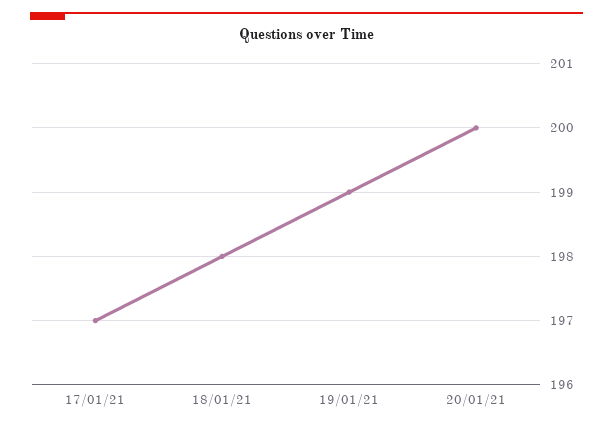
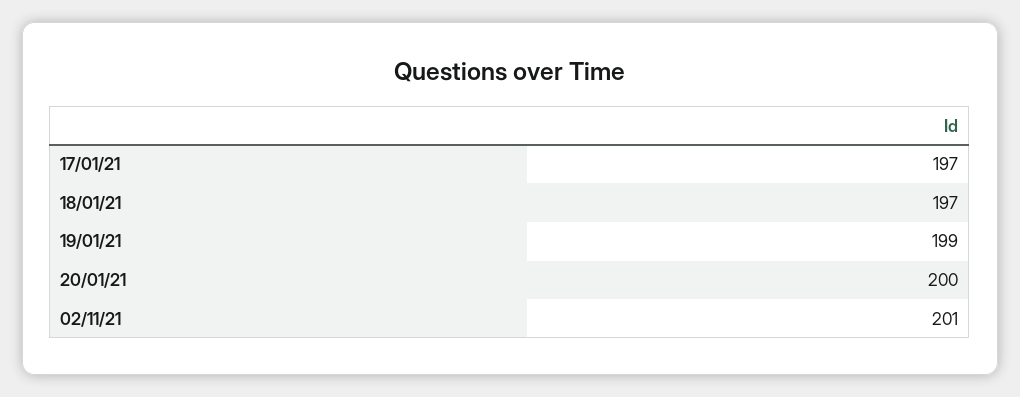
18/01/21: 198 -> 197
02/11/21: none -> 201

